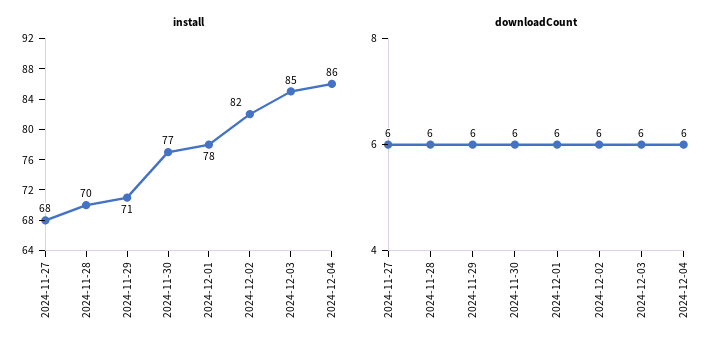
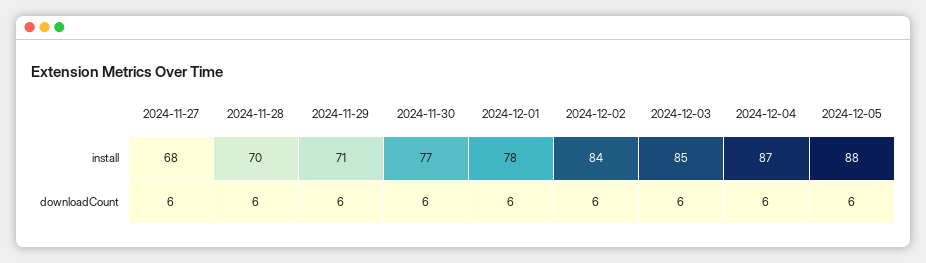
install, 2024-12-02: 82 -> 84
install, 2024-12-04: 86 -> 87
install, 2024-12-05: none -> 88
downloadCount, 2024-12-05: none -> 6

